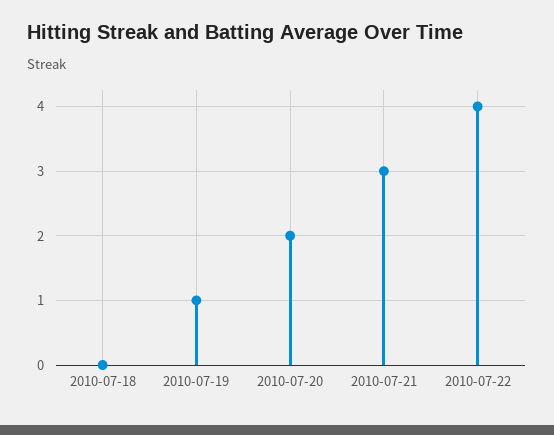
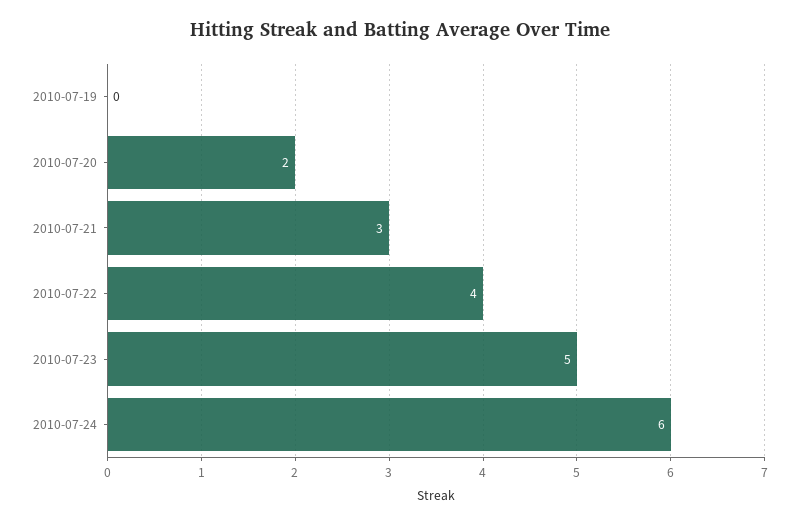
2010-07-18: 0 -> none
2010-07-19: 1 -> 0
2010-07-23: none -> 5
2010-07-24: none -> 6

